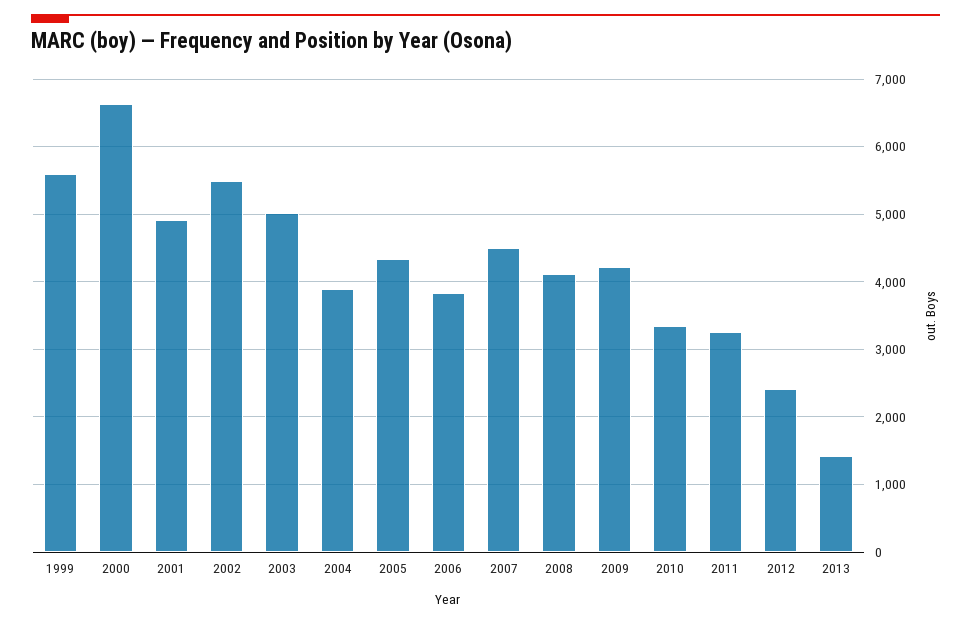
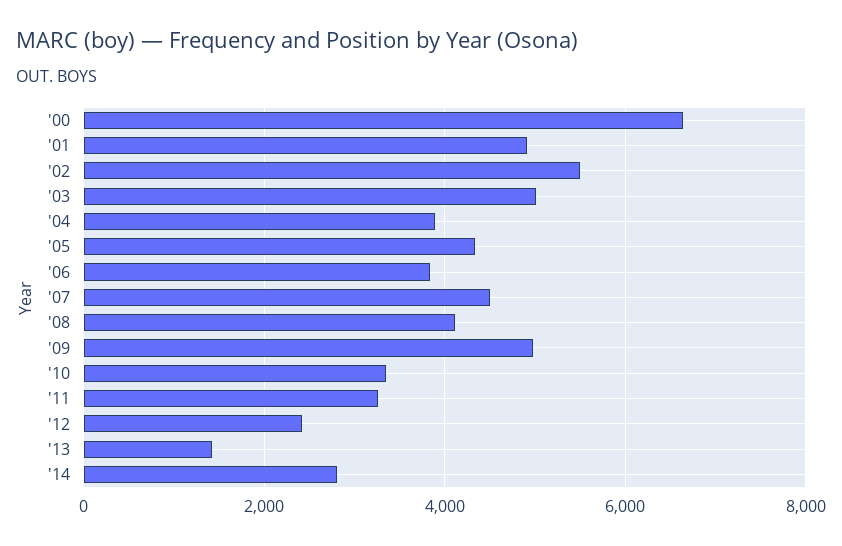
1999: 5600 -> none
2009: 4200 -> 5000
'14: none -> 2800

